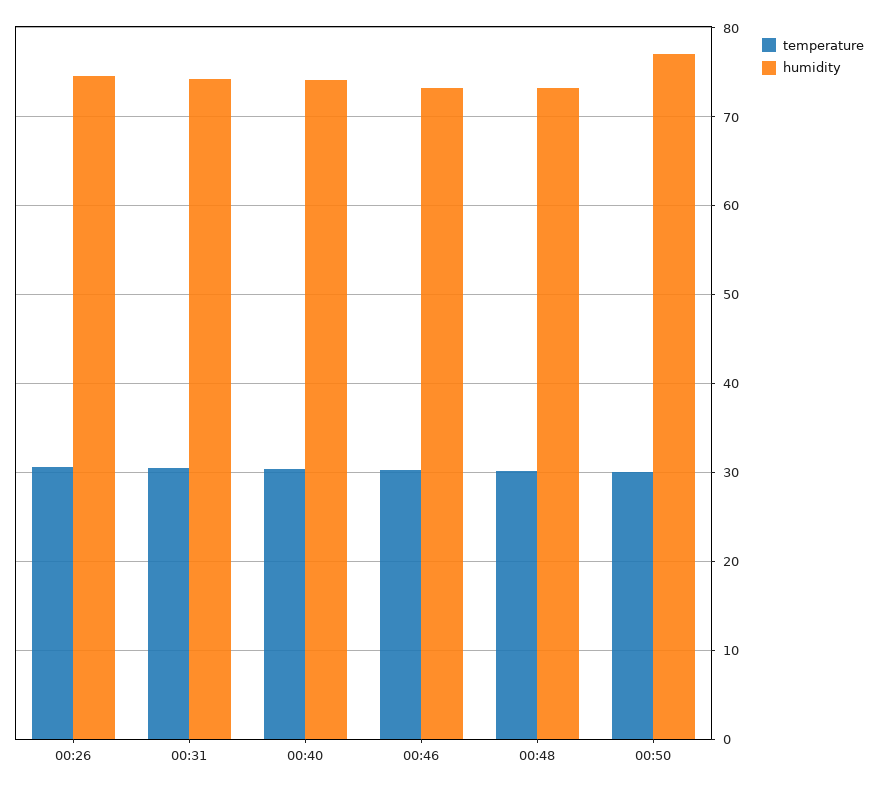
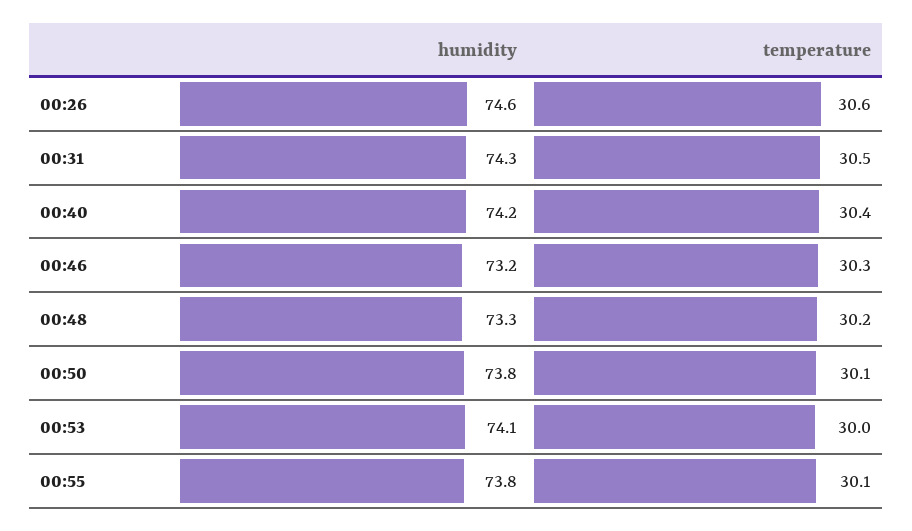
humidity, 00:50: 77 -> 73.8
humidity, 00:53: none -> 74.1
temperature, 00:53: none -> 30
humidity, 00:55: none -> 73.8
temperature, 00:55: none -> 30.1

